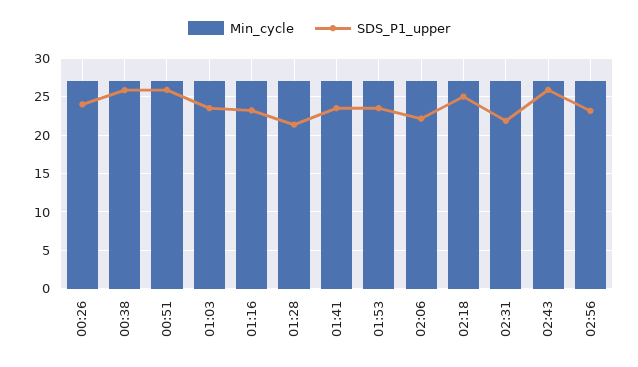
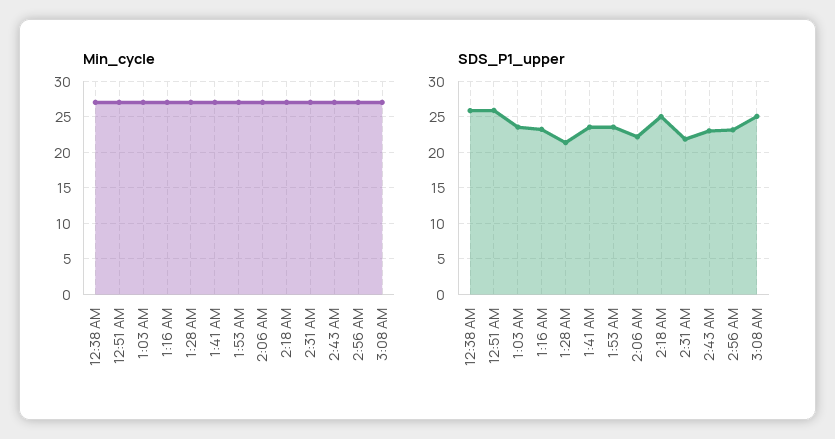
Min_cycle, 00:26: 27 -> none
SDS_P1_upper, 00:26: 24 -> none
SDS_P1_upper, 02:43: 26 -> 23
Min_cycle, 3:08 AM: none -> 27
SDS_P1_upper, 3:08 AM: none -> 25

